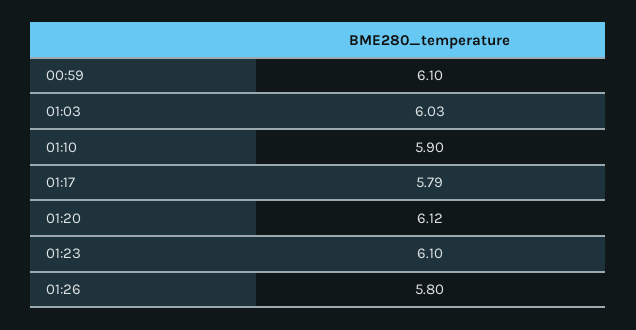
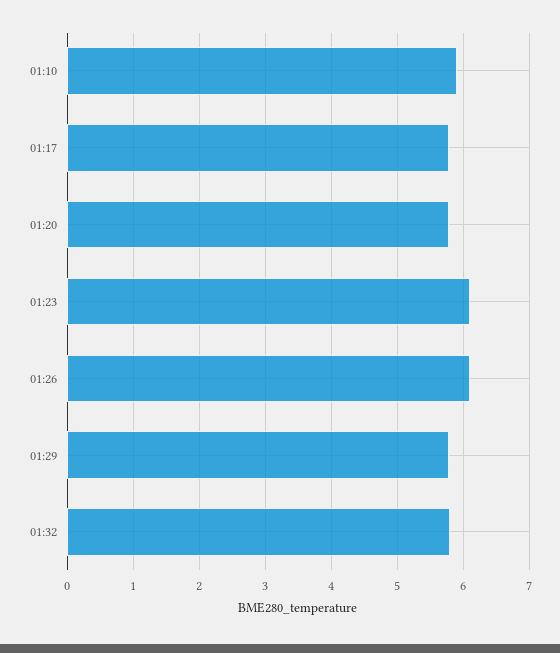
00:59: 6.1 -> none
01:03: 6.03 -> none
01:20: 6.12 -> 5.8
01:26: 5.8 -> 6.1
01:29: none -> 5.8
01:32: none -> 5.8

